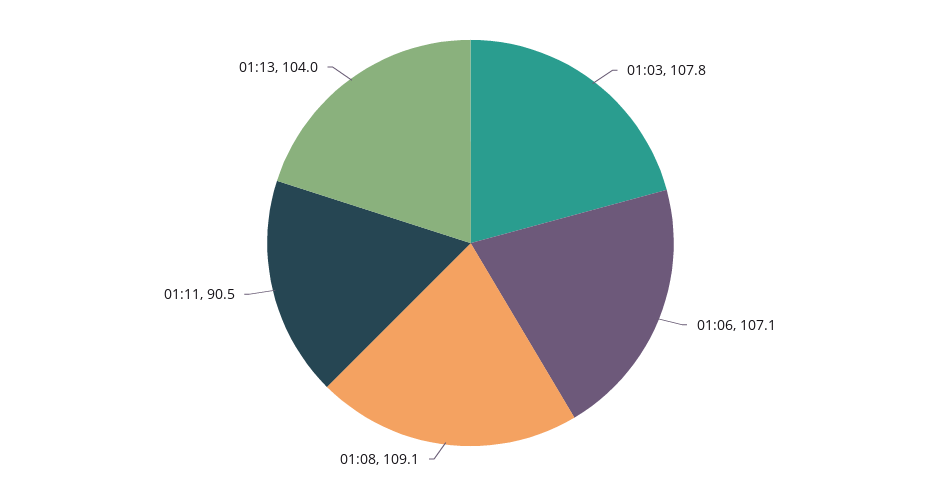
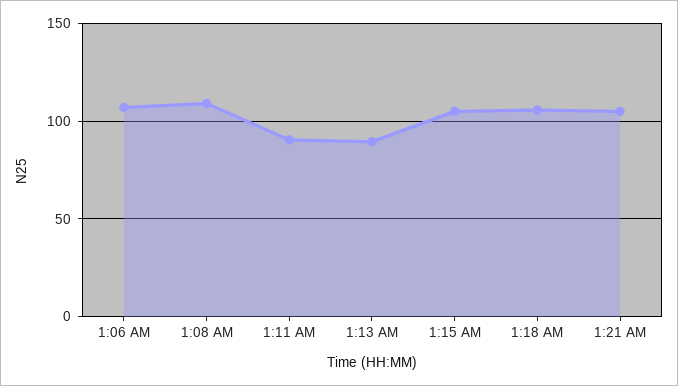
01:03: 107.8 -> none
01:13: 104 -> 90
1:15 AM: none -> 105
1:18 AM: none -> 105
1:21 AM: none -> 105

